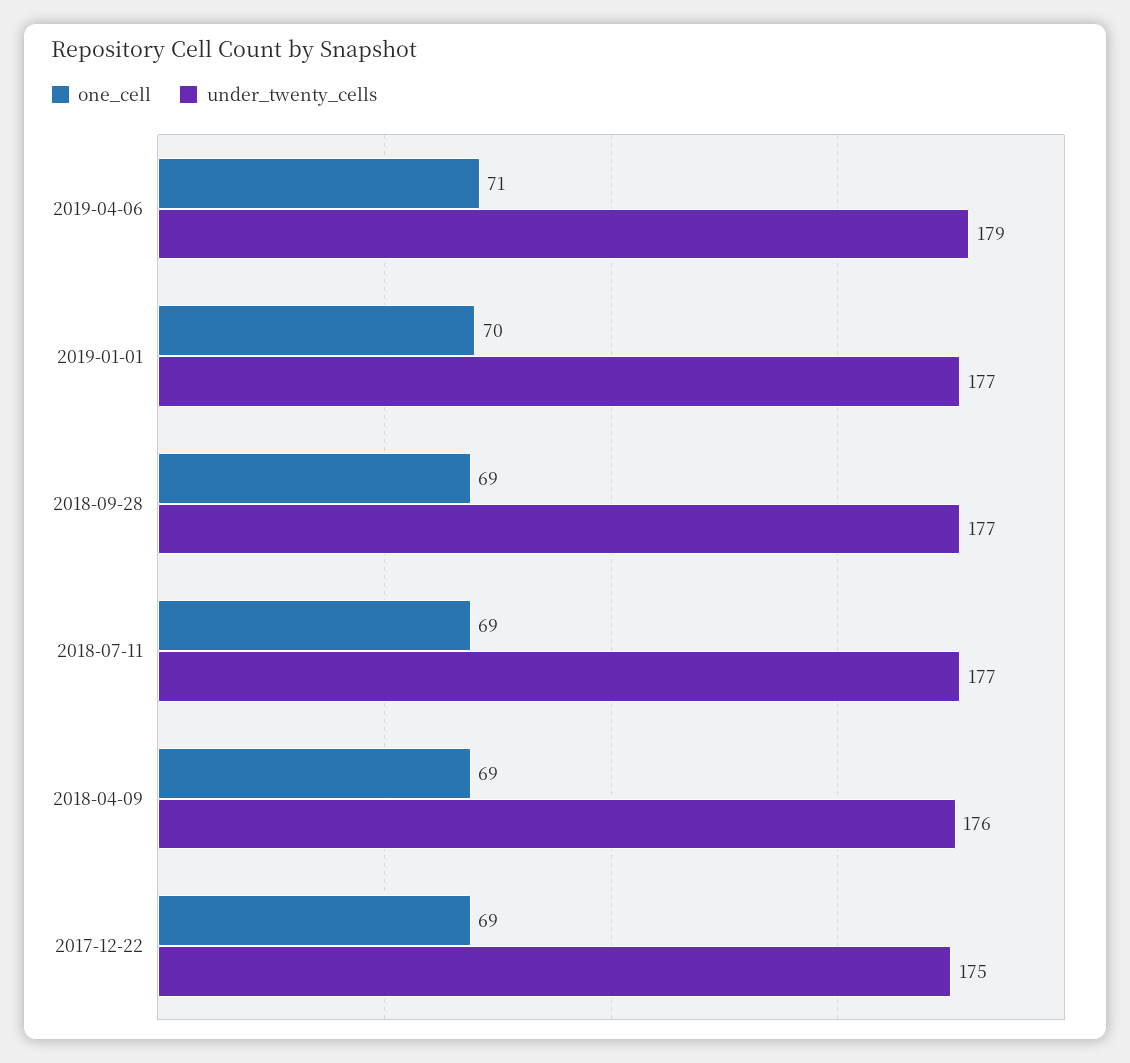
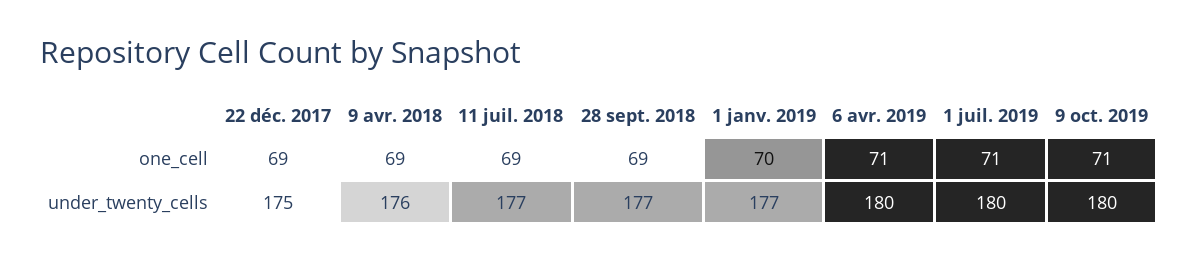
under_twenty_cells, 2019-04-06: 179 -> 180
one_cell, 1 juil. 2019: none -> 71
one_cell, 9 oct. 2019: none -> 71
under_twenty_cells, 1 juil. 2019: none -> 180
under_twenty_cells, 9 oct. 2019: none -> 180

